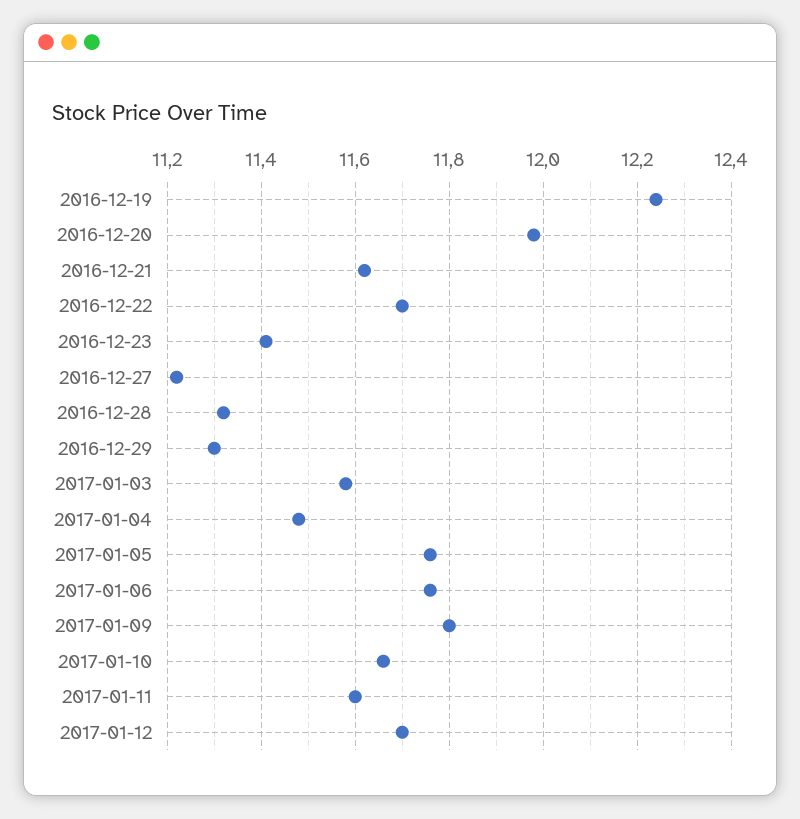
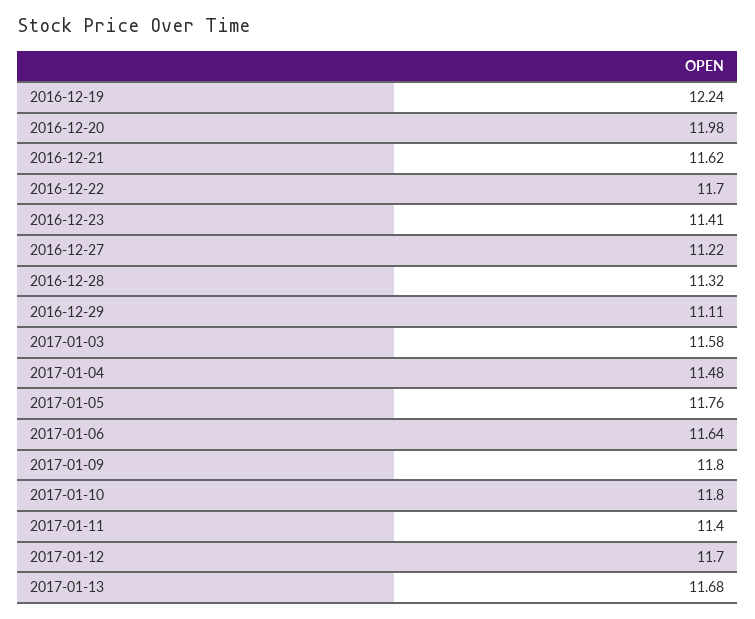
2016-12-29: 11.3 -> 11.11
2017-01-06: 11.75 -> 11.64
2017-01-10: 11.65 -> 11.8
2017-01-11: 11.6 -> 11.4
2017-01-13: none -> 11.68

